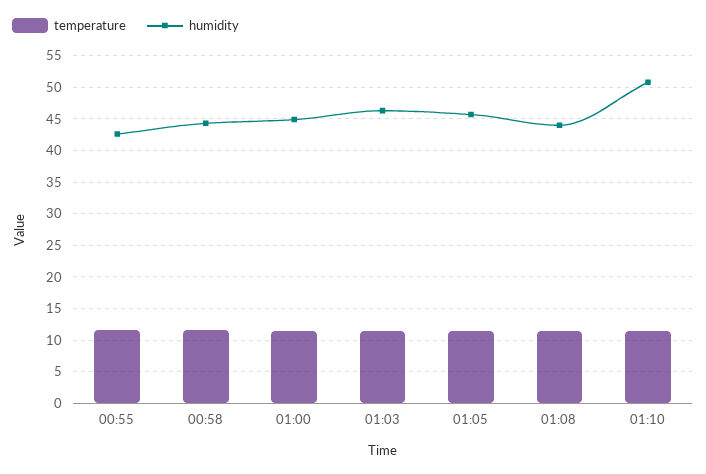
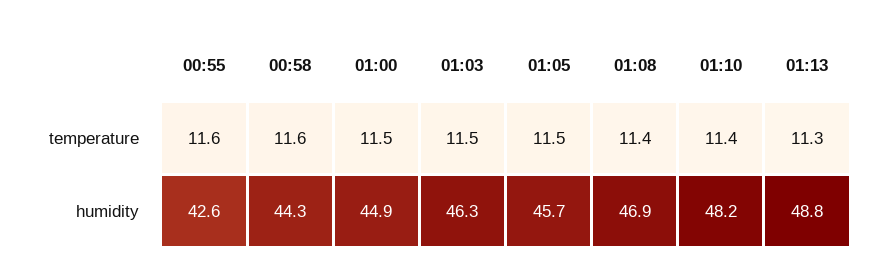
humidity, 01:08: 44 -> 46.9
humidity, 01:10: 51 -> 48.2
temperature, 01:13: none -> 11.3
humidity, 01:13: none -> 48.8

